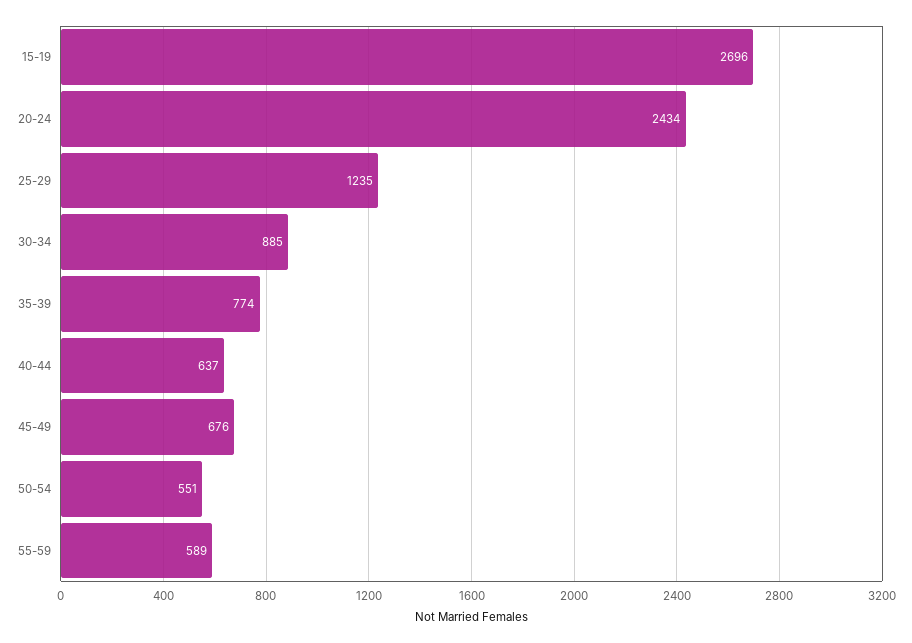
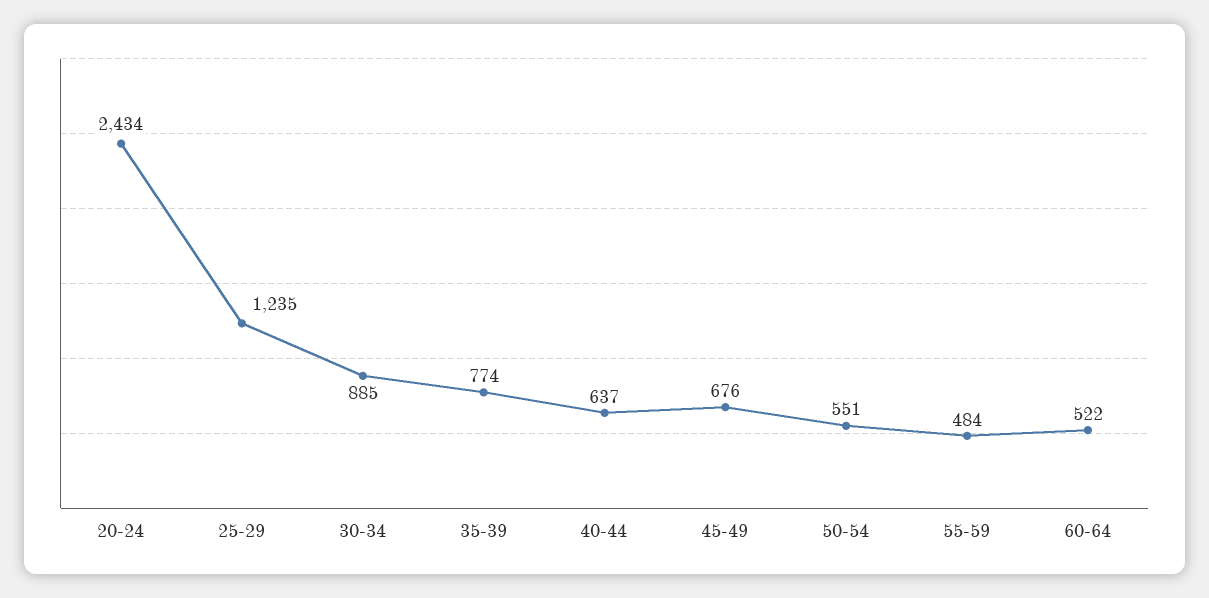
15-19: 2696 -> none
55-59: 589 -> 484
60-64: none -> 522

